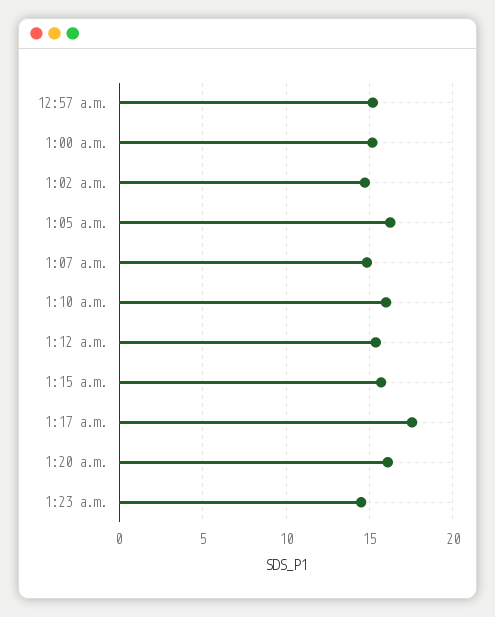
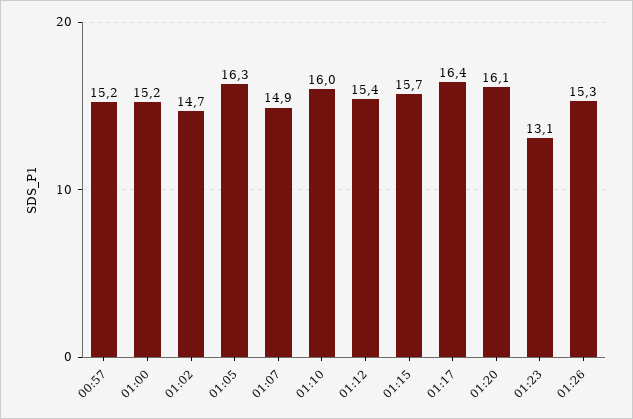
1:17 a.m.: 17.5 -> 16.4
1:23 a.m.: 14.5 -> 13.1
01:26: none -> 15.3

